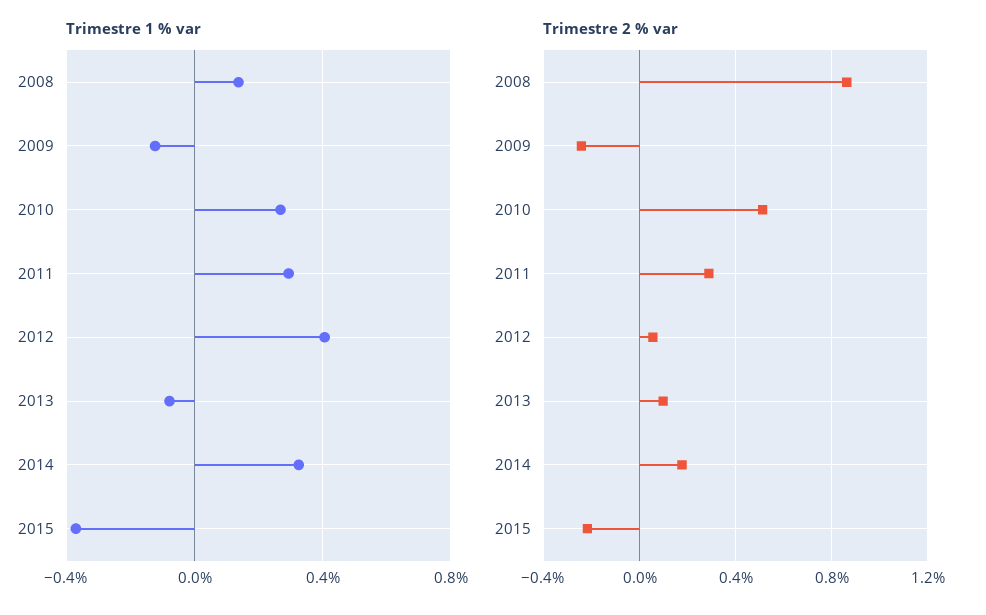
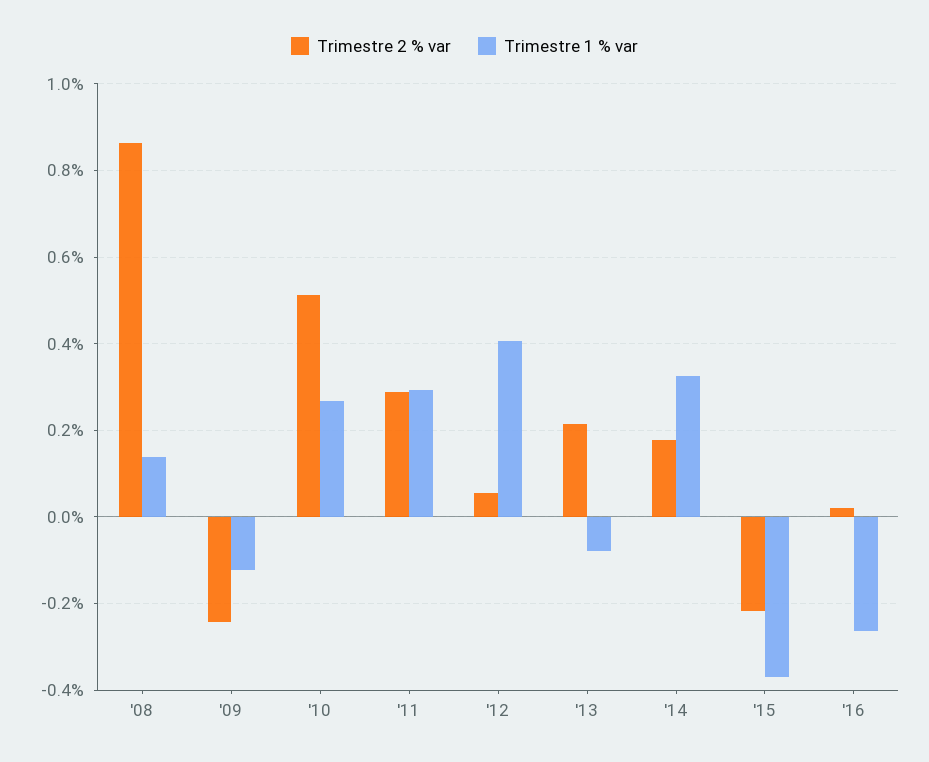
Trimestre 2 % var, 2013: 0.1 -> 0.22
Trimestre 2 % var, '16: none -> 0.02
Trimestre 1 % var, '16: none -> -0.26

